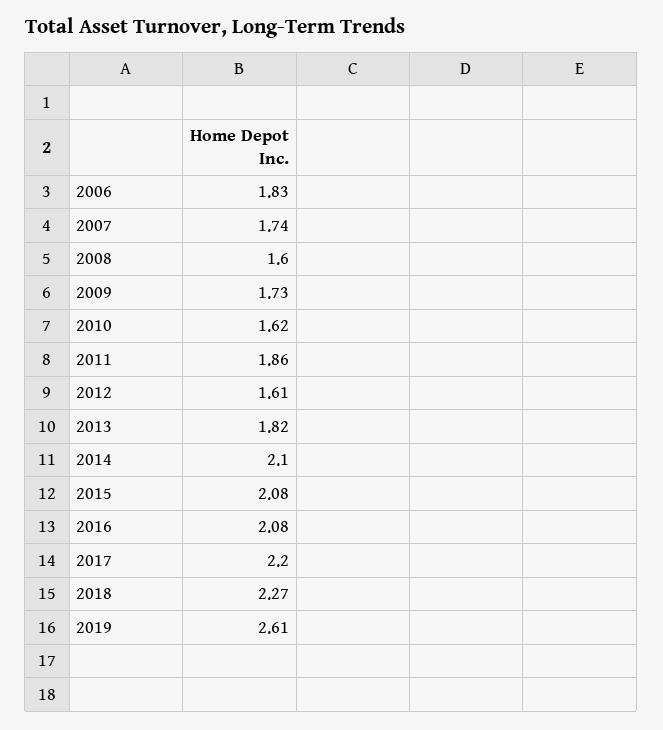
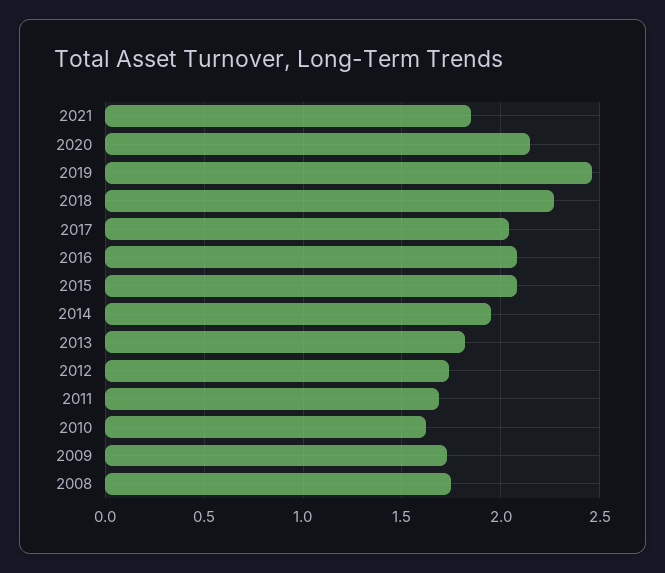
2006: 1.83 -> none
2007: 1.74 -> none
2008: 1.6 -> 1.75
2011: 1.86 -> 1.7
2012: 1.61 -> 1.75
2014: 2.1 -> 1.95
2017: 2.2 -> 2.05
2019: 2.61 -> 2.45
2021: none -> 1.85
2020: none -> 2.15

